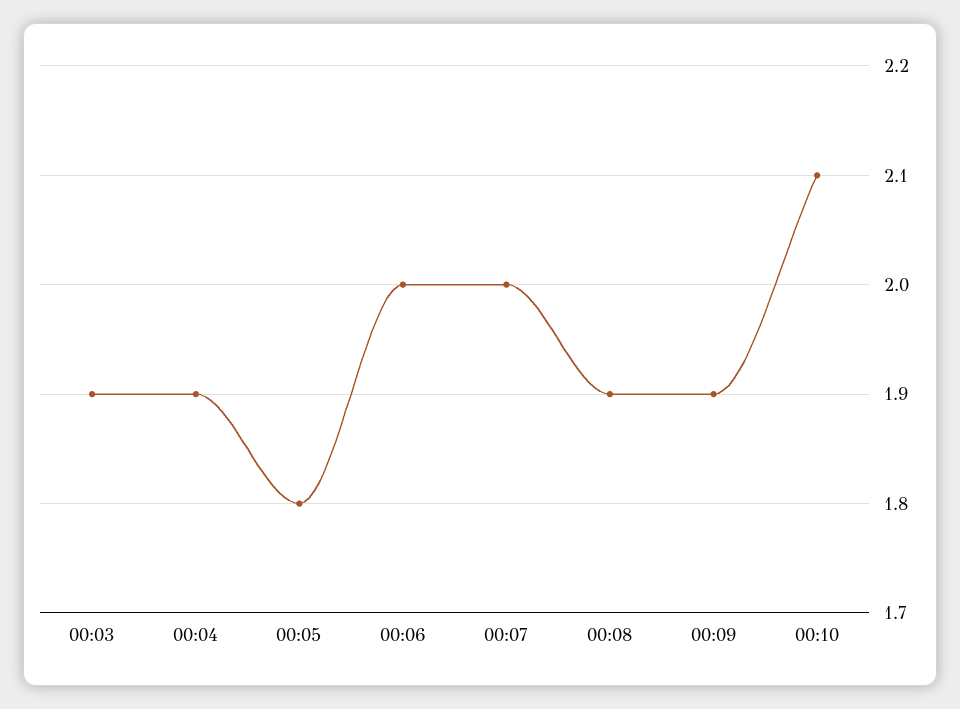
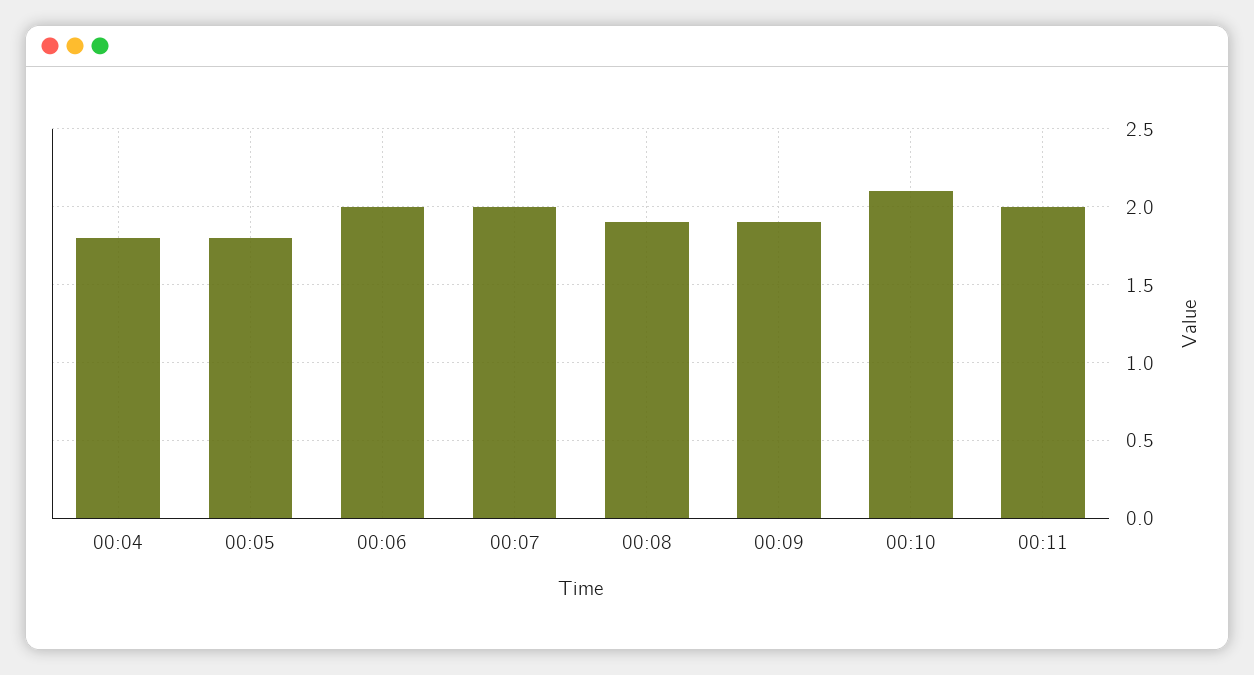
00:03: 1.9 -> none
00:04: 1.9 -> 1.8
00:11: none -> 2

